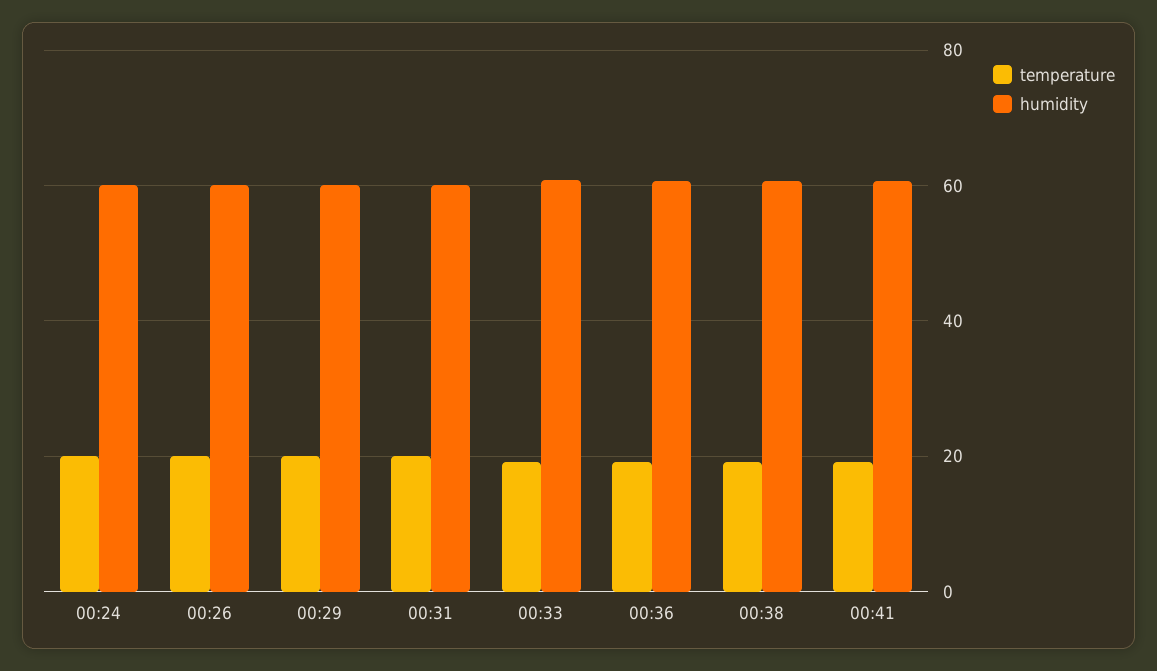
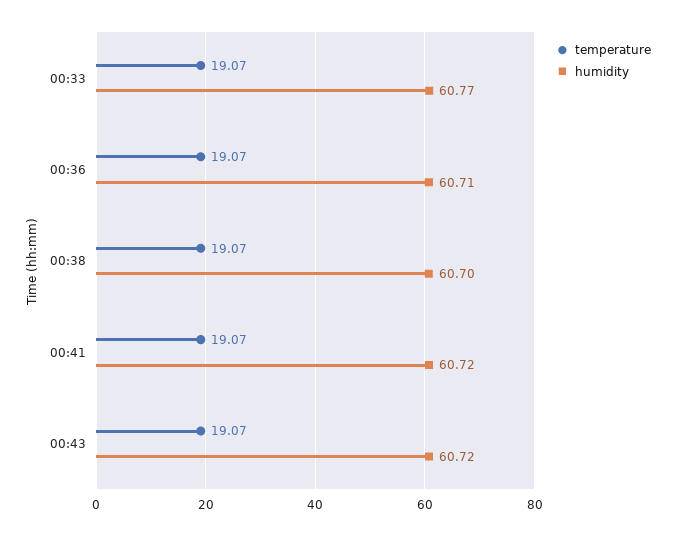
temperature, 00:24: 20 -> none
humidity, 00:24: 60 -> none
temperature, 00:26: 20 -> none
humidity, 00:26: 60 -> none
temperature, 00:29: 20 -> none
humidity, 00:29: 60 -> none
temperature, 00:31: 20 -> none
humidity, 00:31: 60 -> none
temperature, 00:43: none -> 19.07
humidity, 00:43: none -> 60.72

